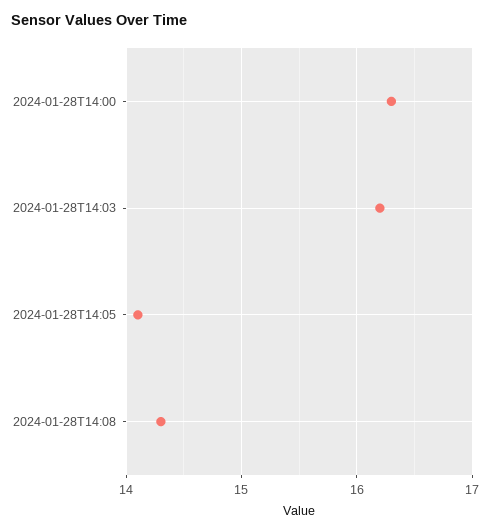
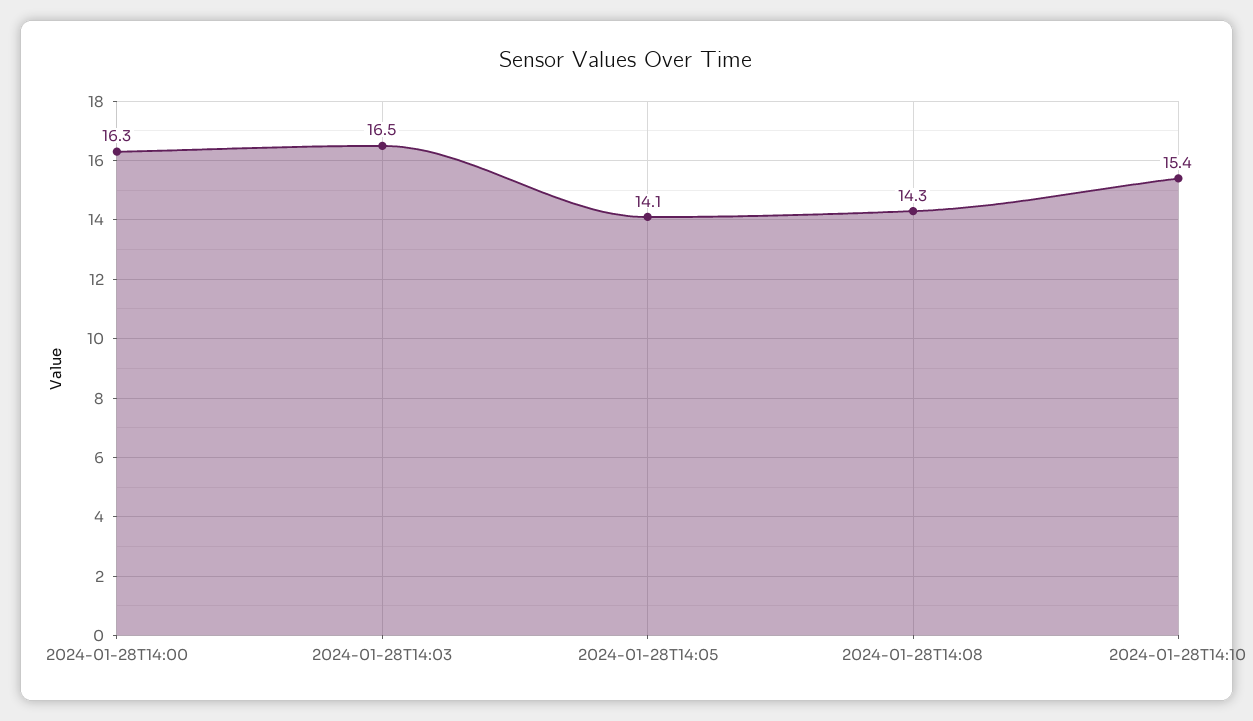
2024-01-28T14:03: 16.2 -> 16.5
2024-01-28T14:10: none -> 15.4

